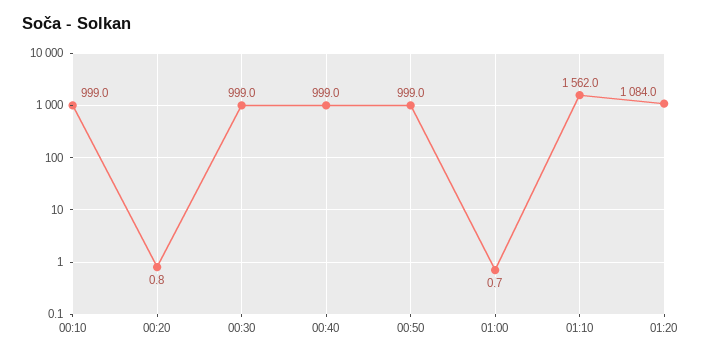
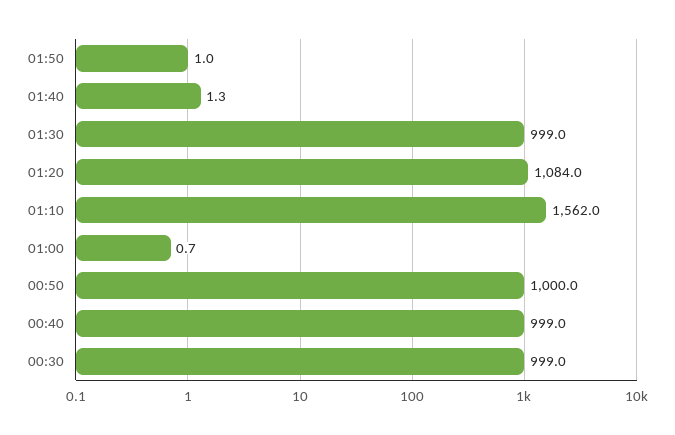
00:10: 999 -> none
00:20: 0.8 -> none
00:50: 999 -> 1000
01:50: none -> 1
01:40: none -> 1.3
01:30: none -> 999

